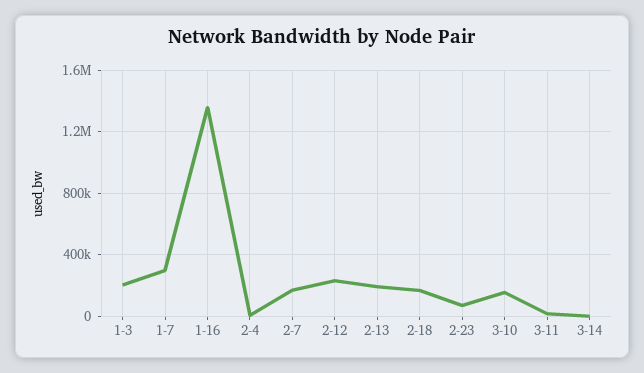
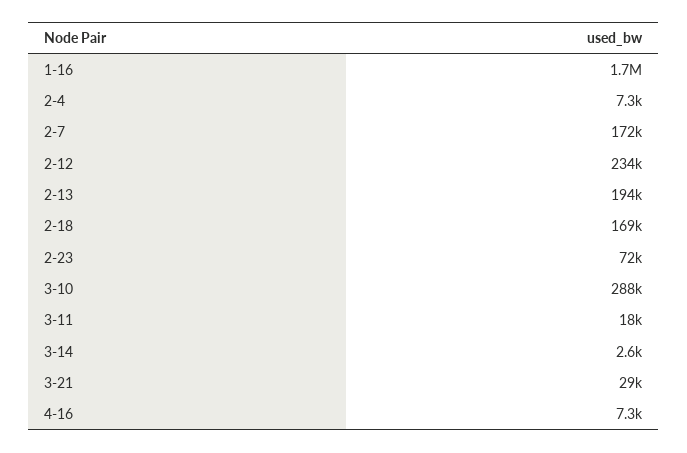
1-3: 200000 -> none
1-7: 300000 -> none
1-16: 1350000 -> 1700000
3-10: 150000 -> 288000
3-21: none -> 29000
4-16: none -> 7300

